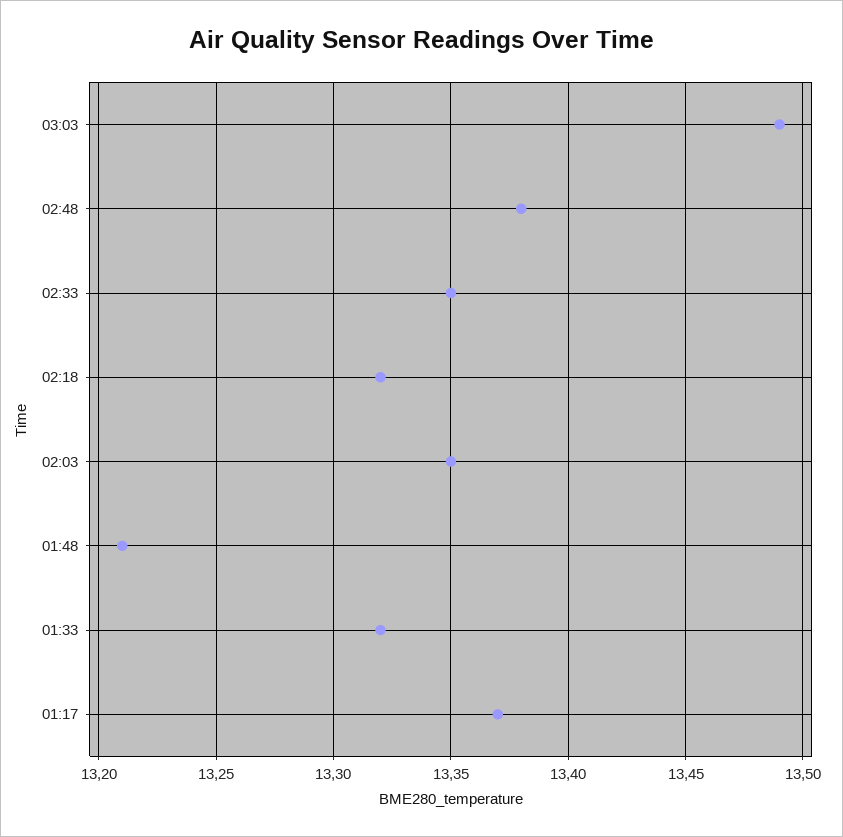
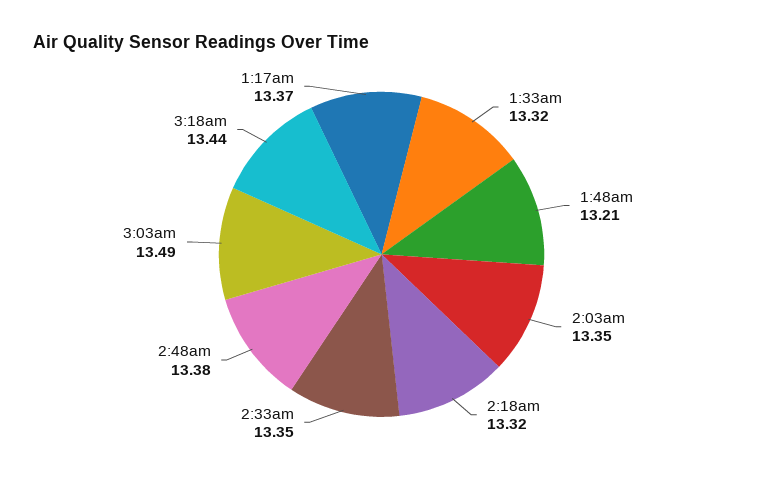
3:18am: none -> 13.44

